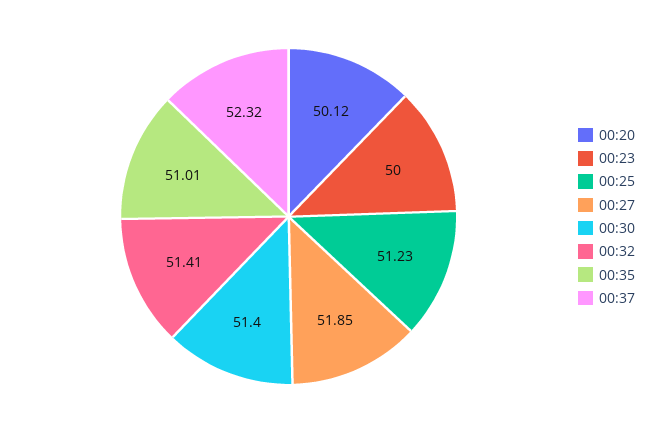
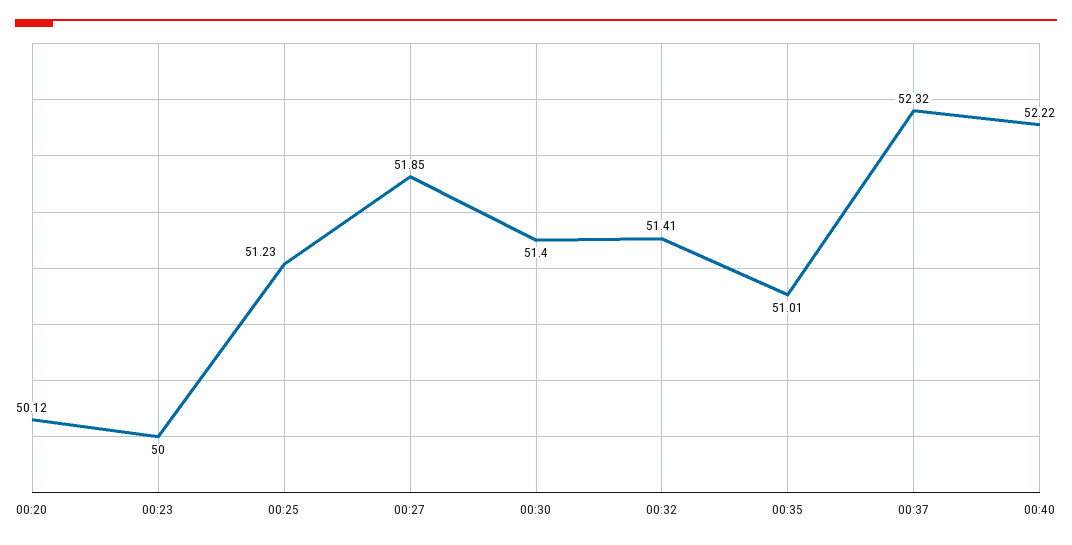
00:40: none -> 52.22

